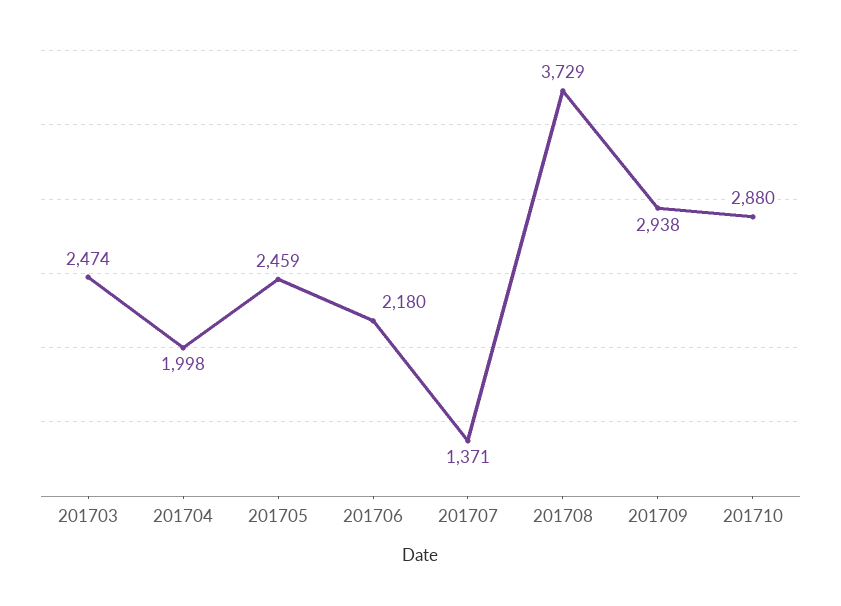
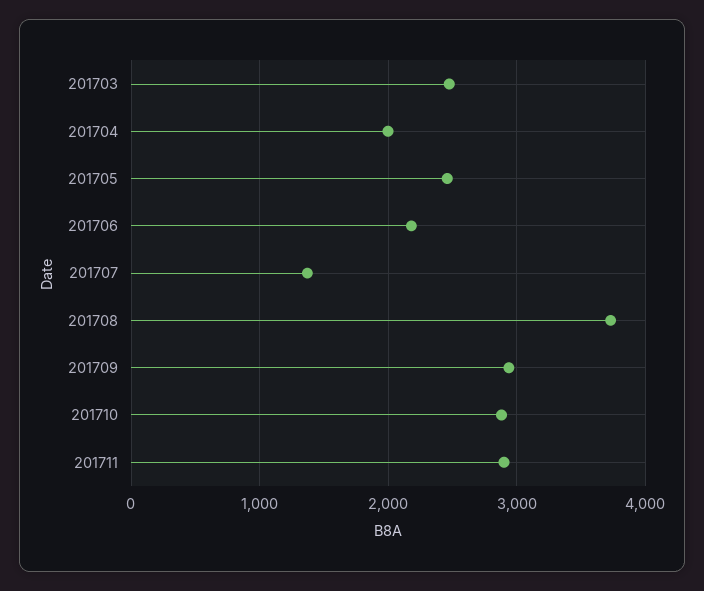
201711: none -> 2900

